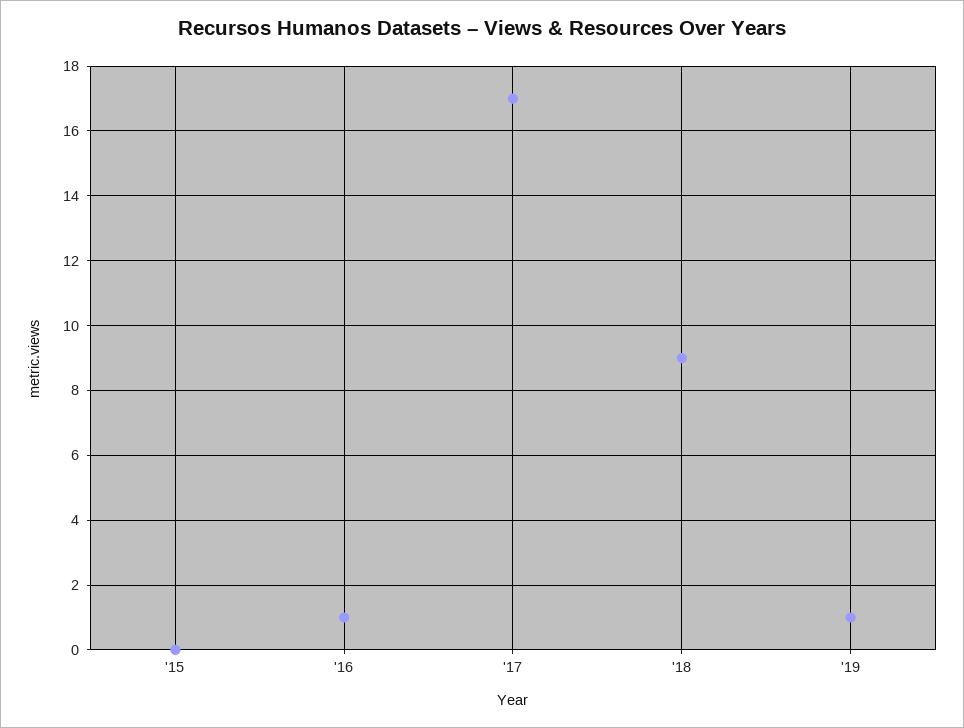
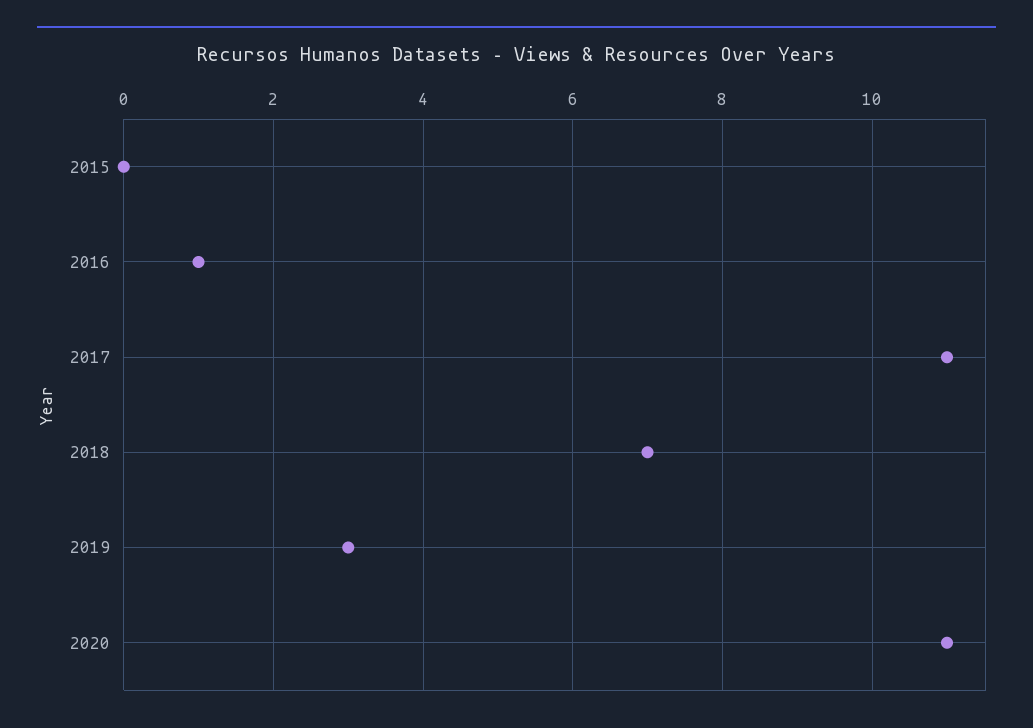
'17: 17 -> 11
'18: 9 -> 7
'19: 1 -> 3
2020: none -> 11

